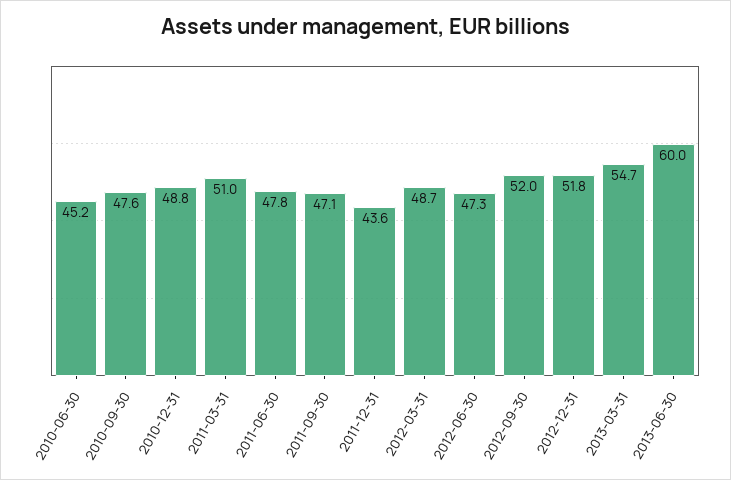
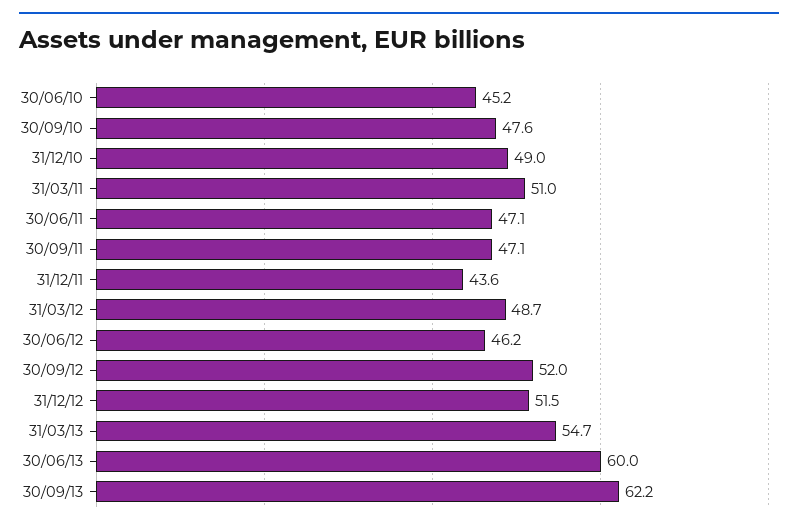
2010-12-31: 48.8 -> 49
2011-06-30: 47.8 -> 47.1
2012-06-30: 47.3 -> 46.2
2012-12-31: 51.8 -> 51.5
30/09/13: none -> 62.2

